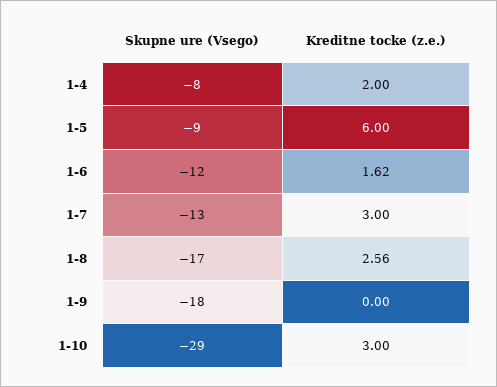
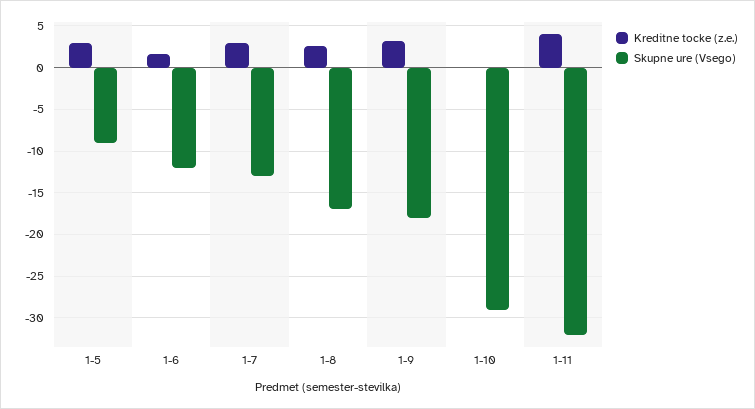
Skupne ure (Vsego), 1-4: -8 -> none
Kreditne tocke (z.e.), 1-4: 2 -> none
Kreditne tocke (z.e.), 1-5: 6 -> 3
Kreditne tocke (z.e.), 1-9: 0 -> 3
Kreditne tocke (z.e.), 1-10: 3 -> 0
Kreditne tocke (z.e.), 1-11: none -> 4
Skupne ure (Vsego), 1-11: none -> -32

